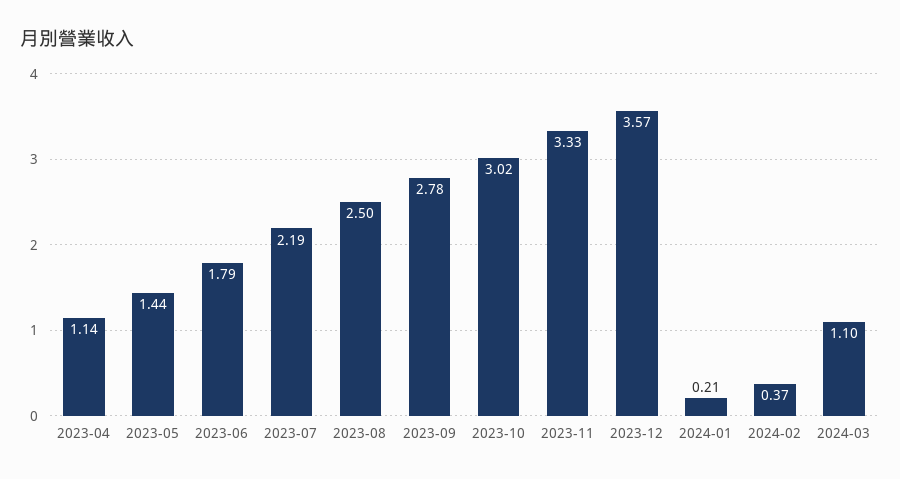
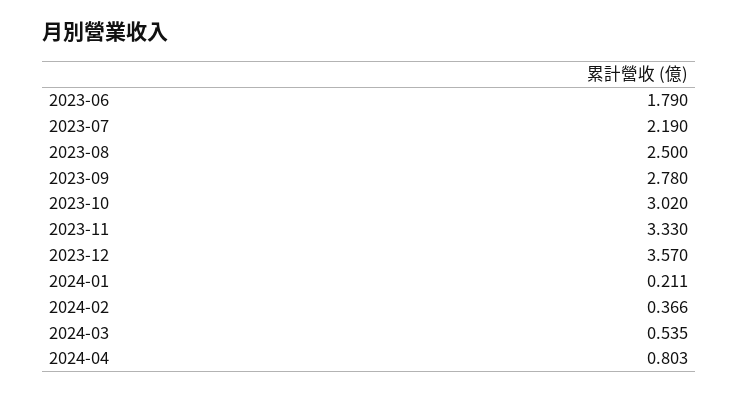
2023-04: 1.14 -> none
2023-05: 1.44 -> none
2024-03: 1.1 -> 0.535
2024-04: none -> 0.803

